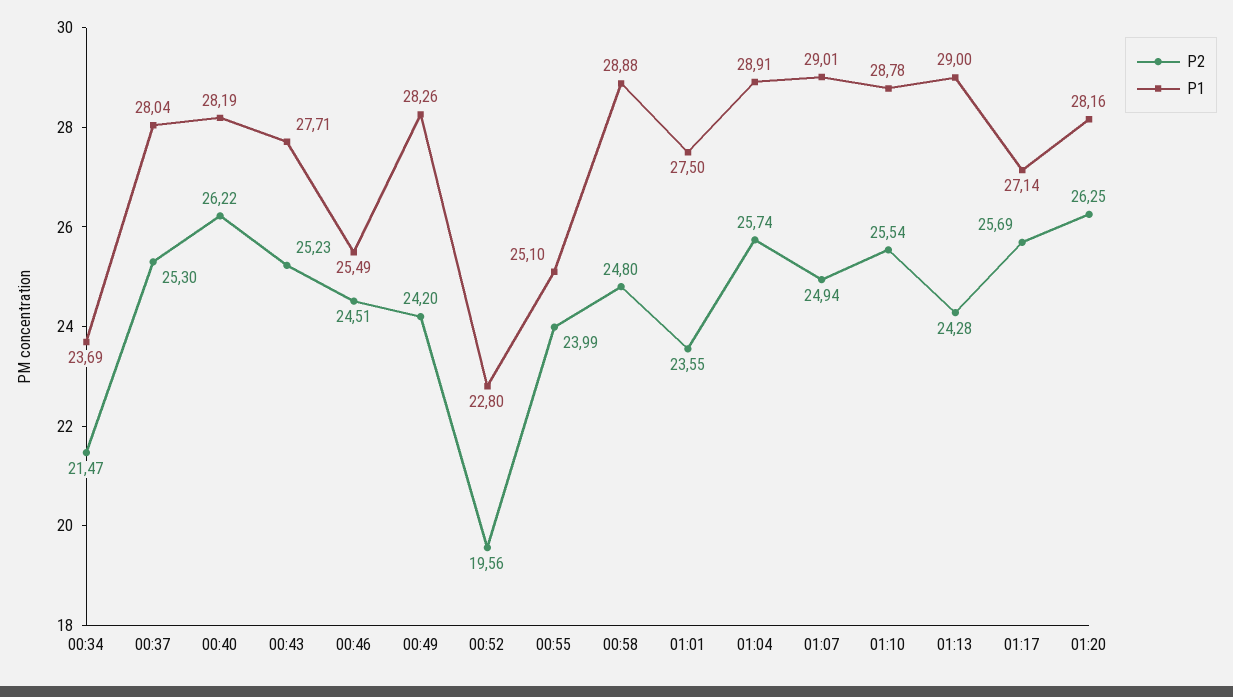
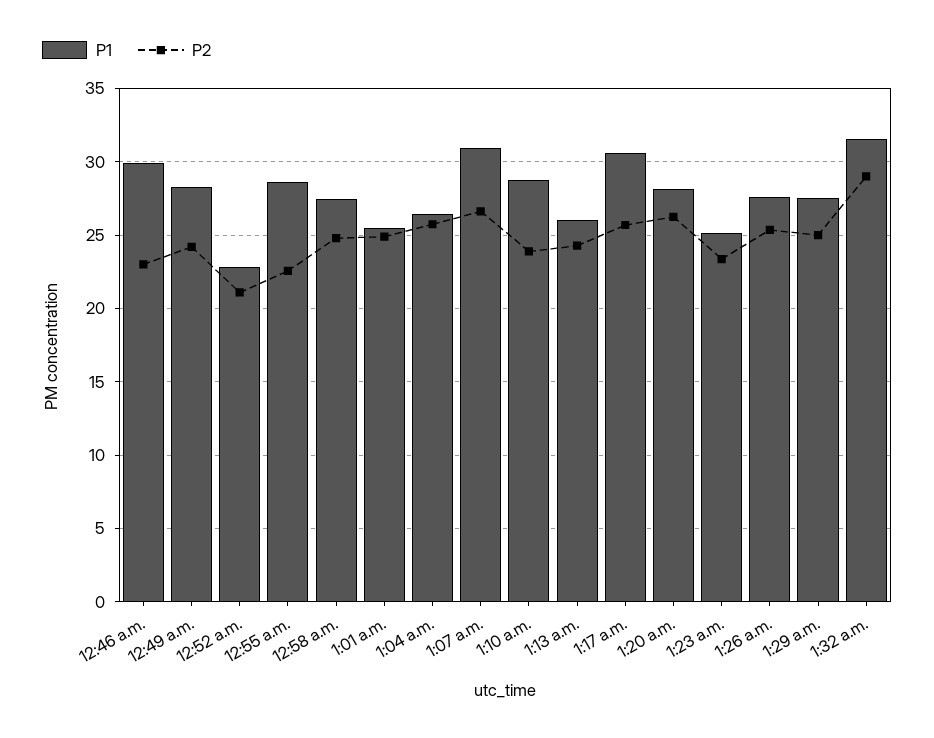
P2, 00:34: 21.47 -> none
P1, 00:34: 23.69 -> none
P2, 00:37: 25.3 -> none
P1, 00:37: 28.04 -> none
P2, 00:40: 26.22 -> none
P1, 00:40: 28.19 -> none
P2, 00:43: 25.23 -> none
P1, 00:43: 27.71 -> none
P2, 00:46: 24.51 -> 23
P1, 00:46: 25.49 -> 30
P2, 00:52: 19.56 -> 21
P2, 00:55: 23.99 -> 22.5
P1, 00:55: 25.1 -> 28.5
P1, 00:58: 28.88 -> 27.5
P2, 01:01: 23.55 -> 25
P1, 01:01: 27.5 -> 25.5
P1, 01:04: 28.91 -> 26.5
P2, 01:07: 24.94 -> 26.5
P1, 01:07: 29.01 -> 31
P2, 01:10: 25.54 -> 24
P1, 01:13: 29 -> 26
P1, 01:17: 27.14 -> 30.5
P1, 1:23 a.m.: none -> 25
P2, 1:23 a.m.: none -> 23.5
P1, 1:26 a.m.: none -> 27.5
P2, 1:26 a.m.: none -> 25.5
P1, 1:29 a.m.: none -> 27.5
P2, 1:29 a.m.: none -> 25
P1, 1:32 a.m.: none -> 31.5
P2, 1:32 a.m.: none -> 29

